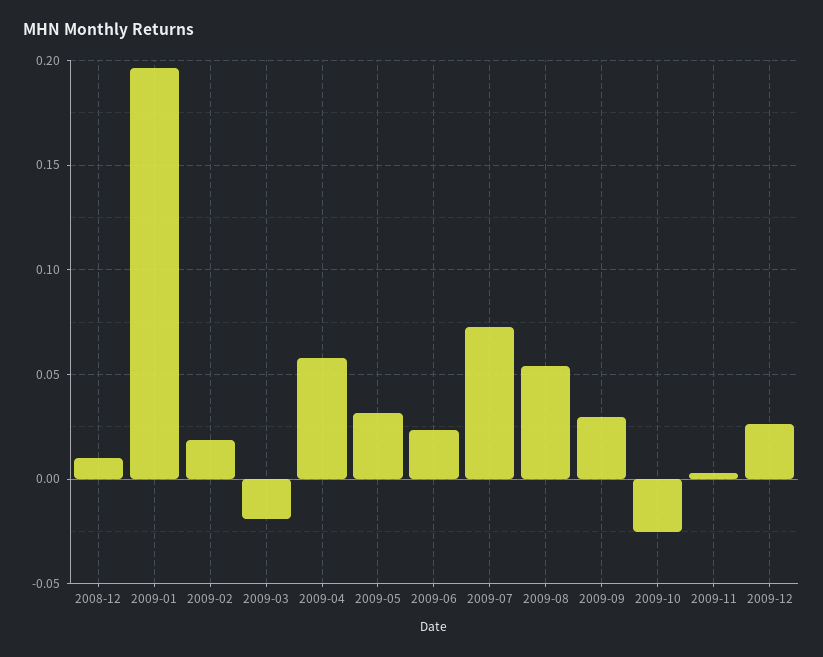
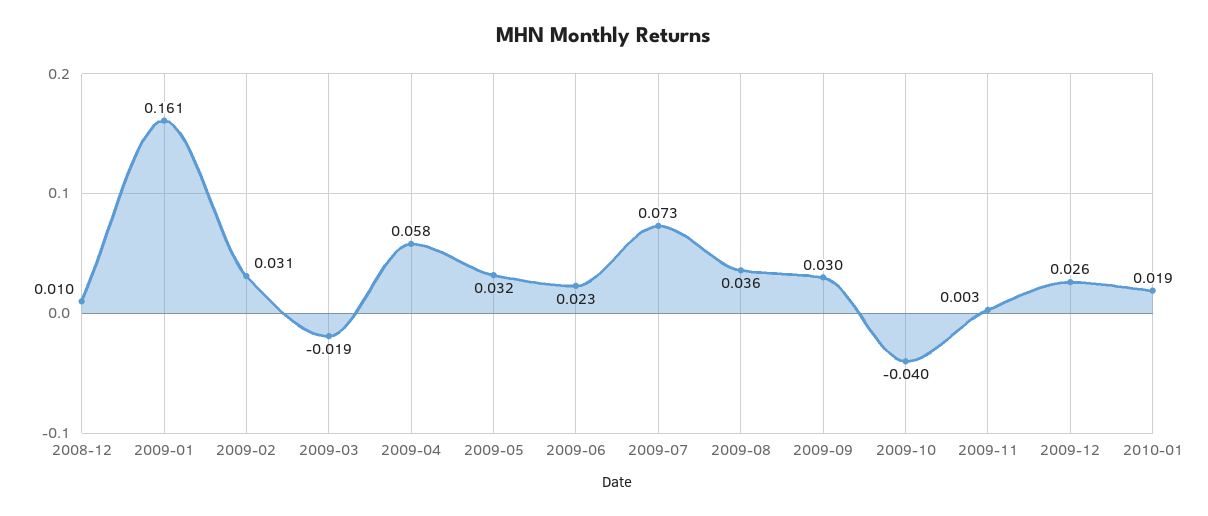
2009-01: 0.195 -> 0.161
2009-02: 0.02 -> 0.031
2009-08: 0.055 -> 0.036
2009-10: -0.025 -> -0.04
2010-01: none -> 0.019

